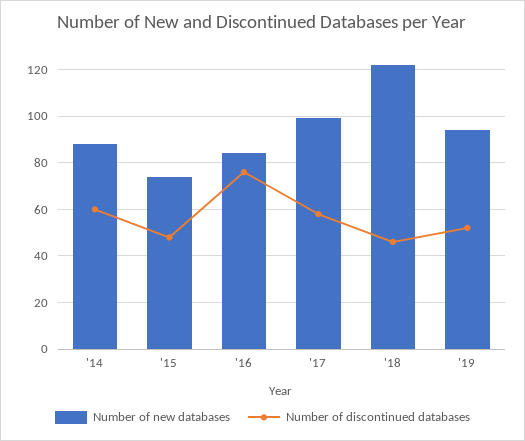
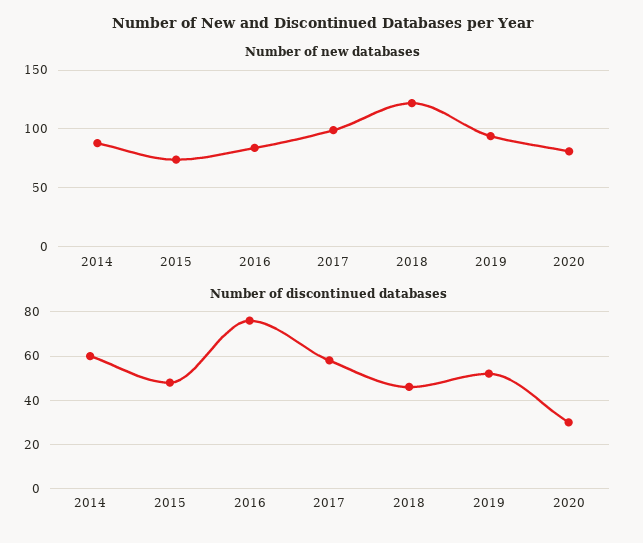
Number of new databases, 2020: none -> 80
Number of discontinued databases, 2020: none -> 30

